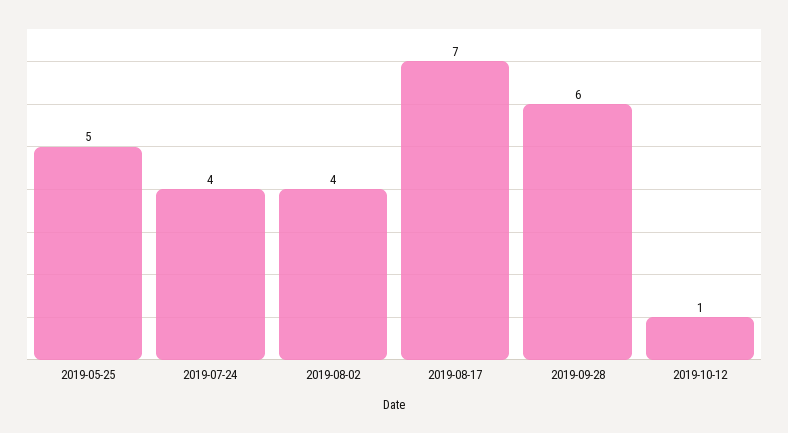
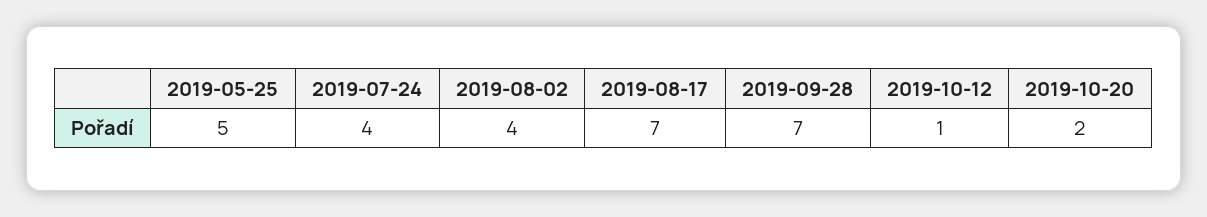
2019-09-28: 6 -> 7
2019-10-20: none -> 2

